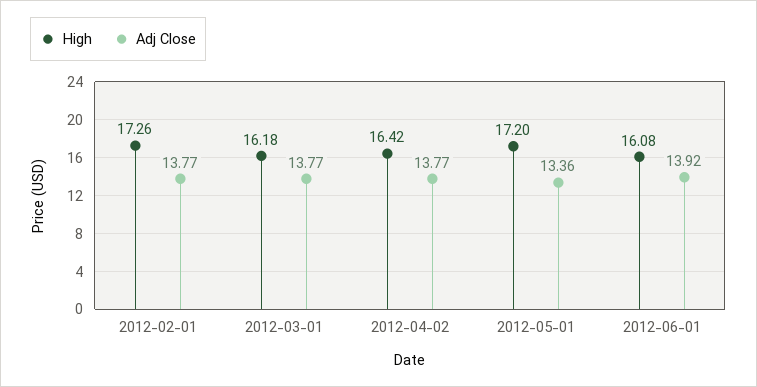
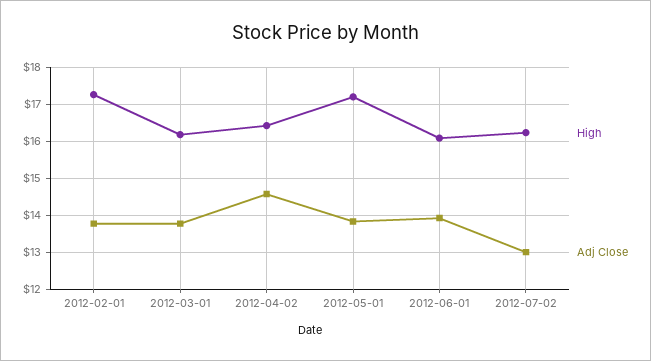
Adj Close, 2012-04-02: 13.77 -> 14.6
Adj Close, 2012-05-01: 13.36 -> 13.8
High, 2012-07-02: none -> 16.2
Adj Close, 2012-07-02: none -> 13

